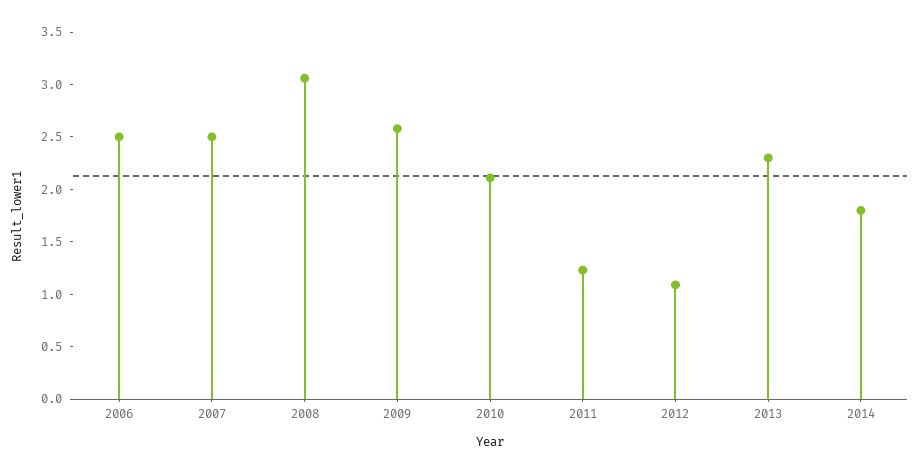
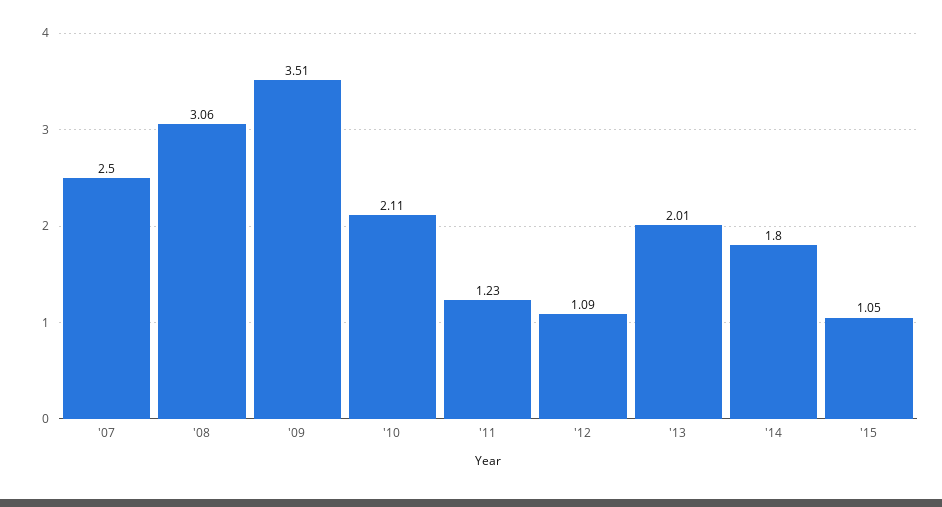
2006: 2.5 -> none
2009: 2.6 -> 3.51
2013: 2.3 -> 2.01
'15: none -> 1.05

